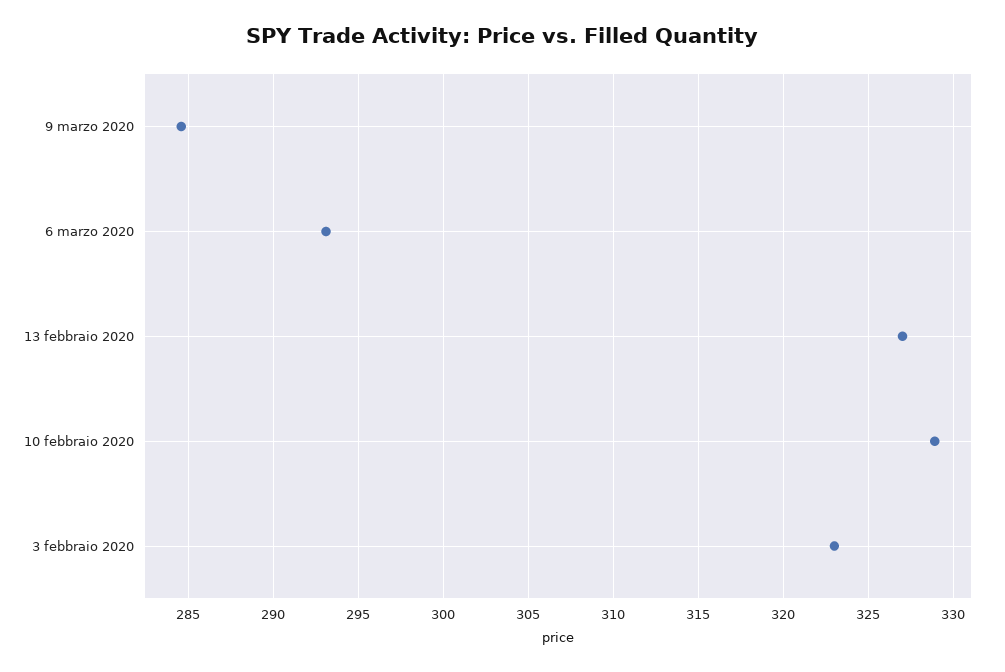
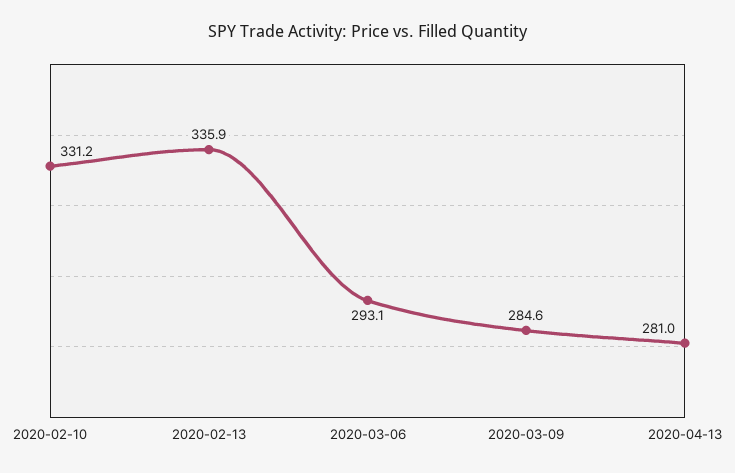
13 febbraio 2020: 327 -> 335.9
10 febbraio 2020: 329 -> 331.2
3 febbraio 2020: 323 -> none
2020-04-13: none -> 281

